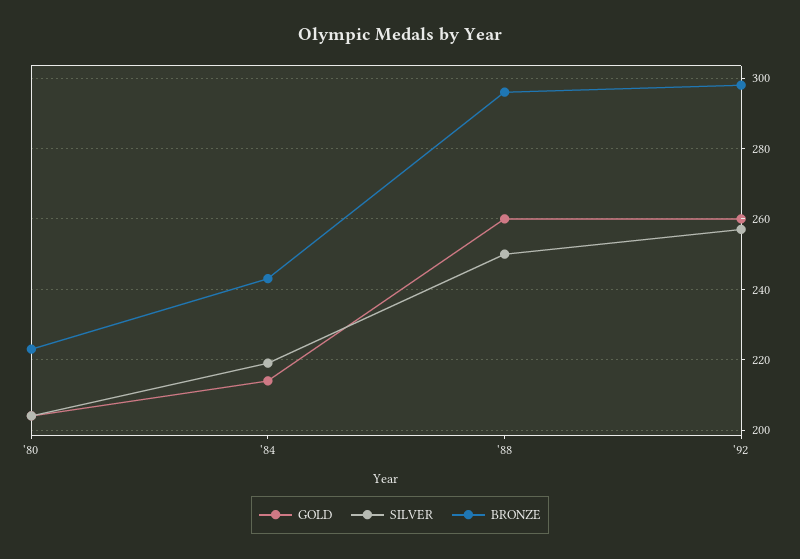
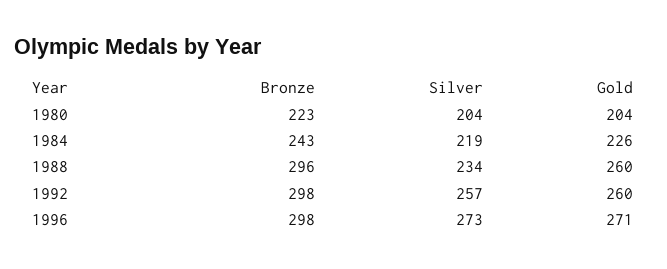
GOLD, '84: 215 -> 226
SILVER, '88: 250 -> 234
BRONZE, 1996: none -> 298
SILVER, 1996: none -> 273
GOLD, 1996: none -> 271

